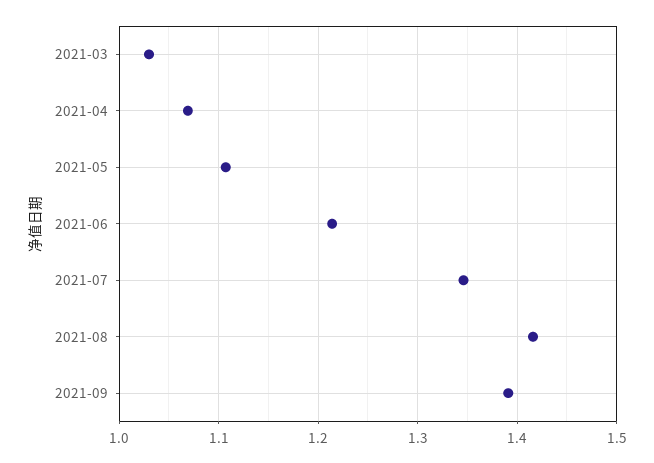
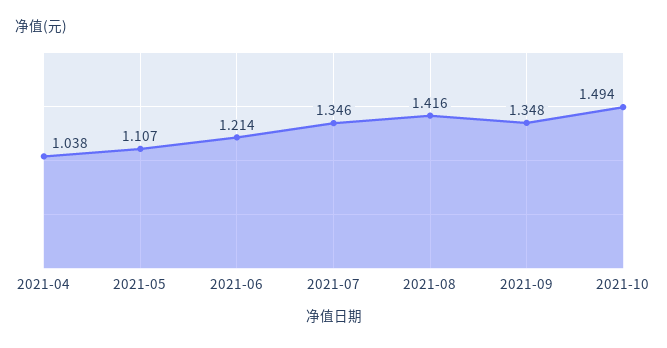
2021-03: 1.03 -> none
2021-04: 1.07 -> 1.038
2021-09: 1.39 -> 1.348
2021-10: none -> 1.494

